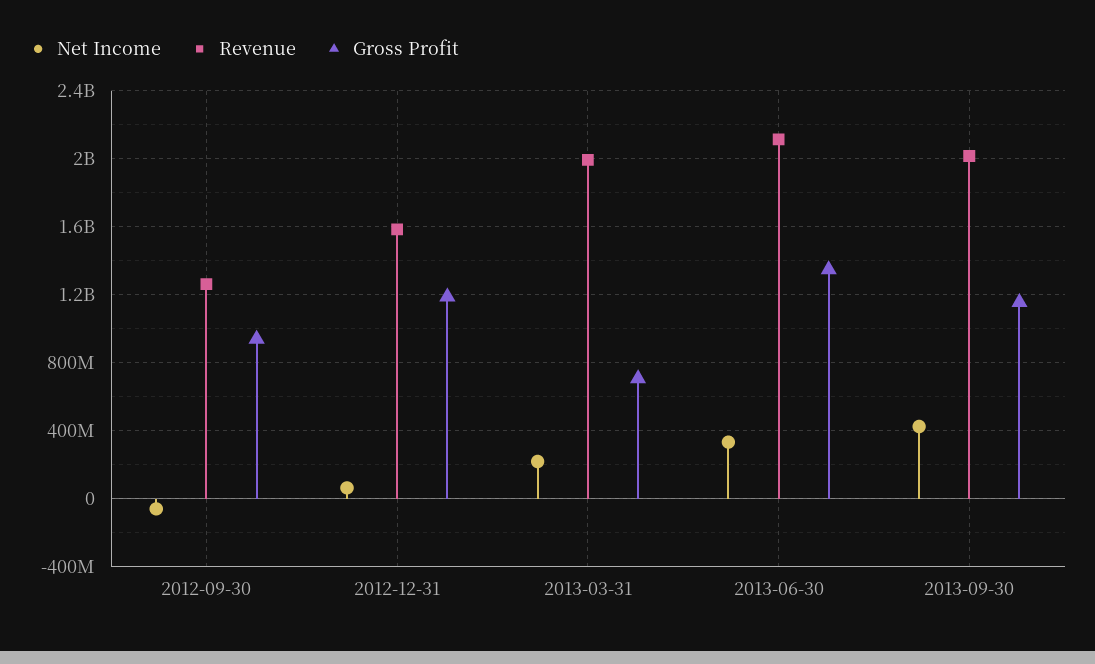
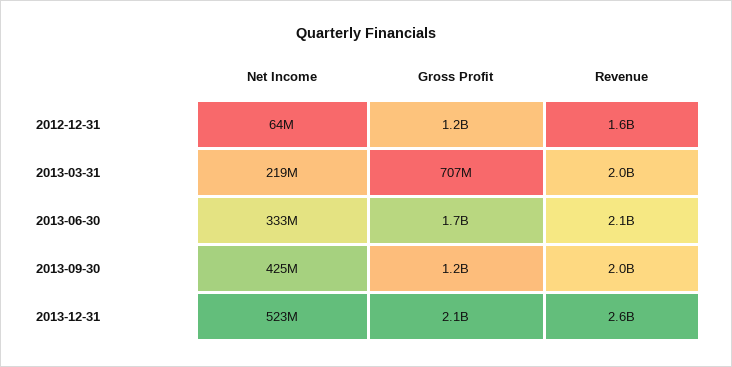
Net Income, 2012-09-30: -50000000 -> none
Revenue, 2012-09-30: 1250000000 -> none
Gross Profit, 2012-09-30: 950000000 -> none
Gross Profit, 2013-06-30: 1350000000 -> 1700000000
Net Income, 2013-12-31: none -> 523000000
Gross Profit, 2013-12-31: none -> 2100000000
Revenue, 2013-12-31: none -> 2600000000

